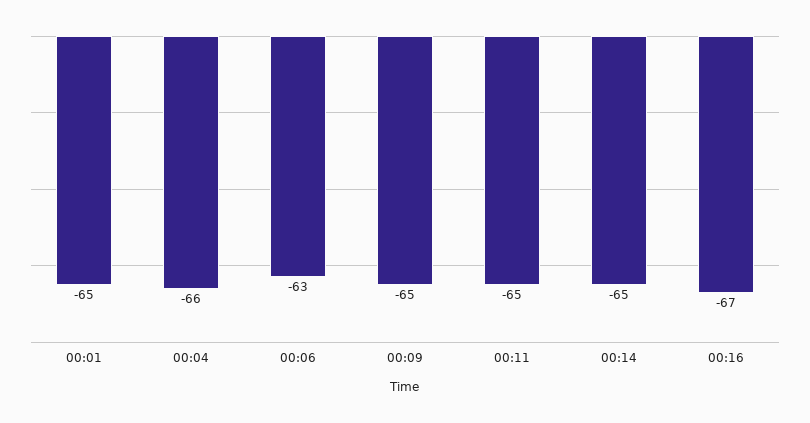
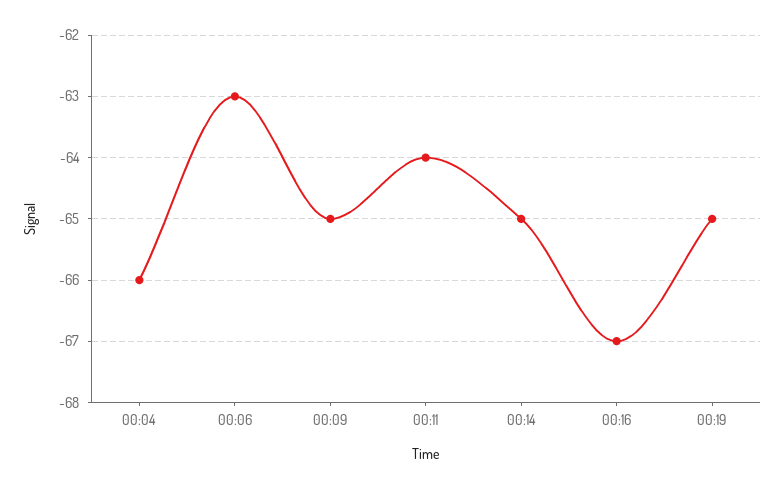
00:01: -65 -> none
00:11: -65 -> -64
00:19: none -> -65

